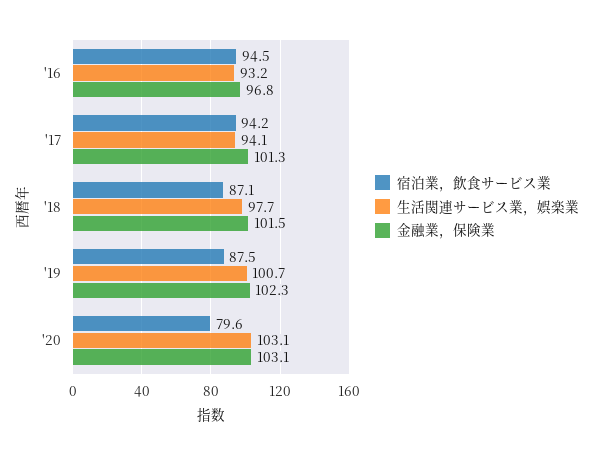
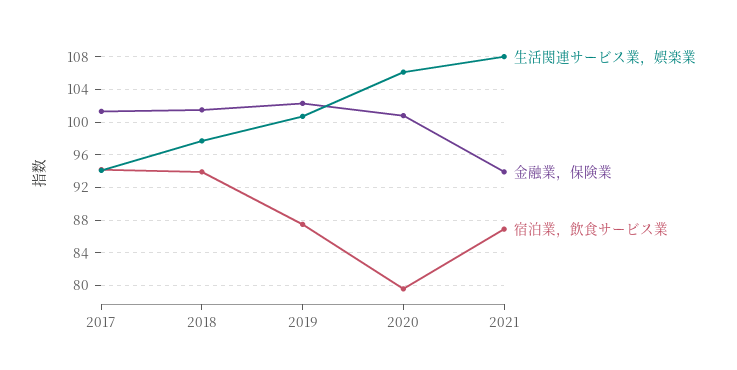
宿泊業，飲食サービス業, '16: 94.5 -> none
生活関連サービス業，娯楽業, '16: 93.2 -> none
金融業，保険業, '16: 96.8 -> none
宿泊業，飲食サービス業, '18: 87.1 -> 94
生活関連サービス業，娯楽業, '20: 103.1 -> 106
金融業，保険業, '20: 103.1 -> 101
生活関連サービス業，娯楽業, 2021: none -> 108
金融業，保険業, 2021: none -> 94
宿泊業，飲食サービス業, 2021: none -> 87

